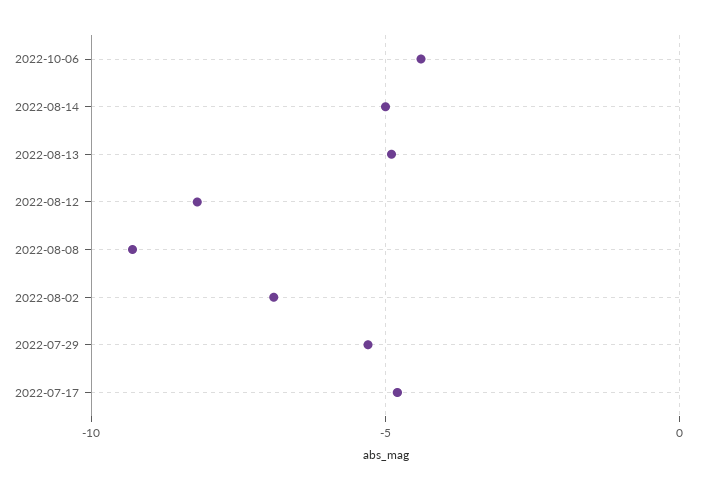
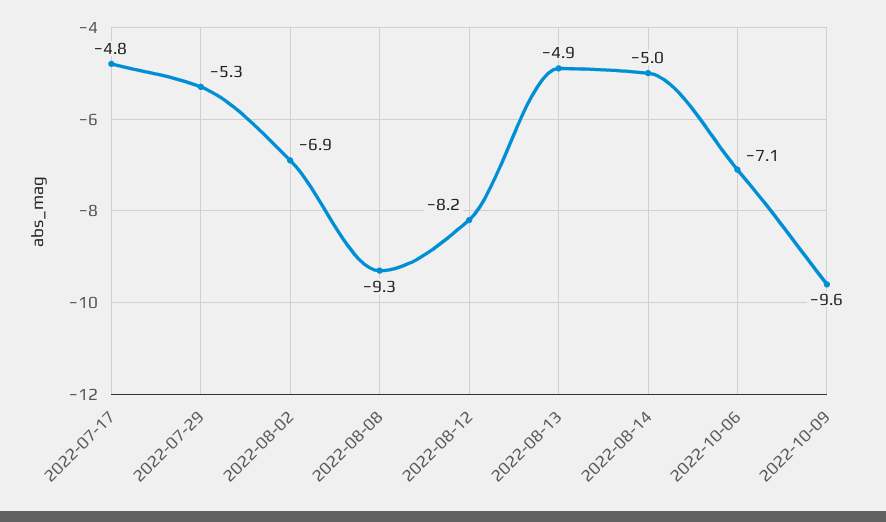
2022-10-06: -4.5 -> -7.1
2022-10-09: none -> -9.6

